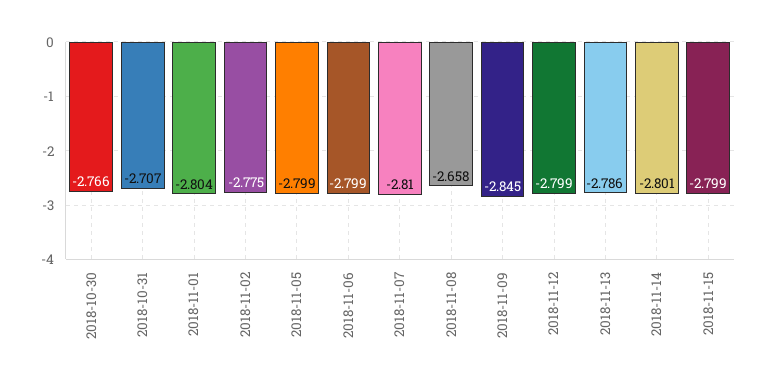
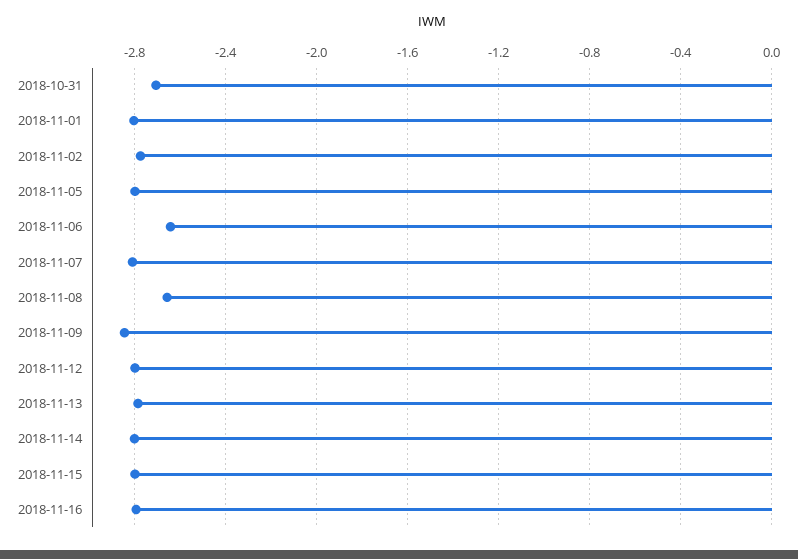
2018-10-30: -2.766 -> none
2018-11-06: -2.799 -> -2.65
2018-11-16: none -> -2.8

